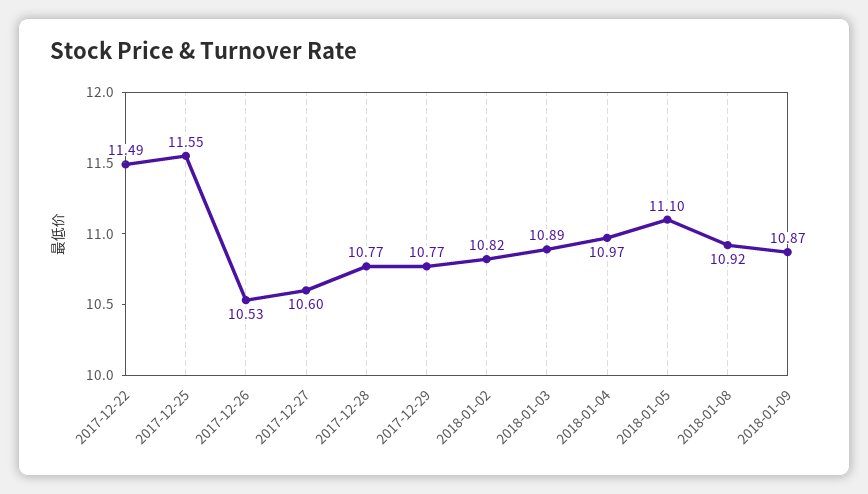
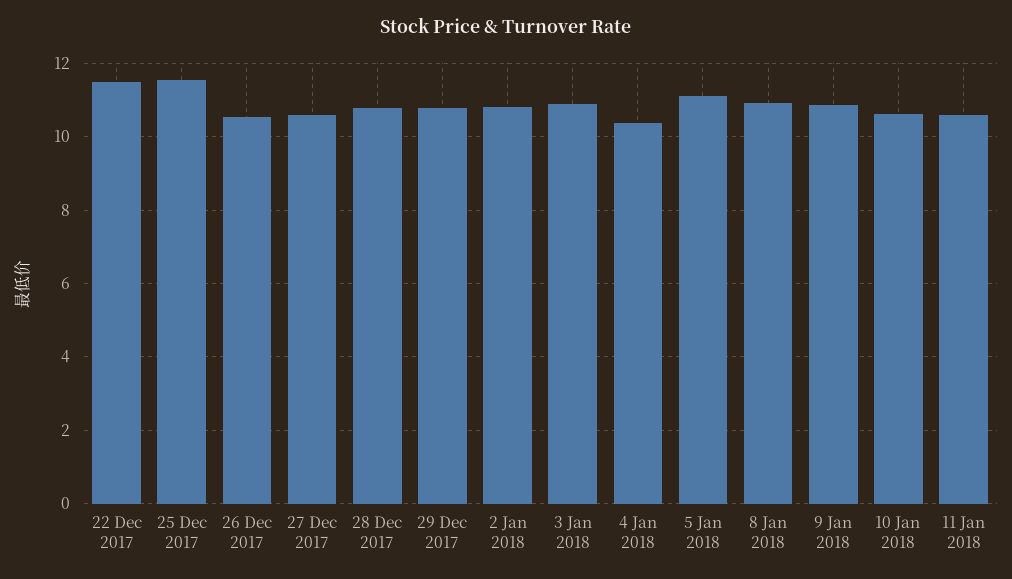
2018-01-04: 10.97 -> 10.4
10 Jan 2018: none -> 10.6
11 Jan 2018: none -> 10.6

